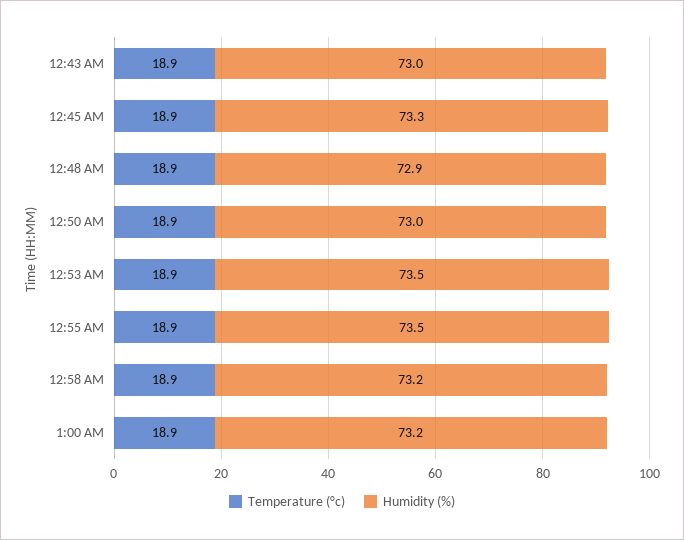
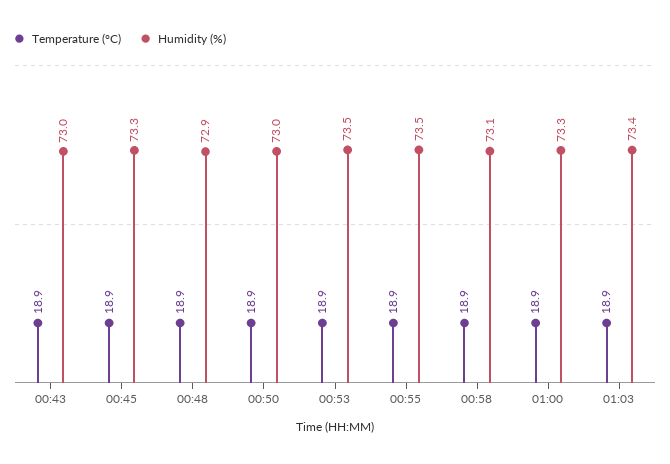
Humidity (%), 12:58 AM: 73.2 -> 73.1
Humidity (%), 1:00 AM: 73.2 -> 73.3
Temperature (°c), 01:03: none -> 18.9
Humidity (%), 01:03: none -> 73.4

